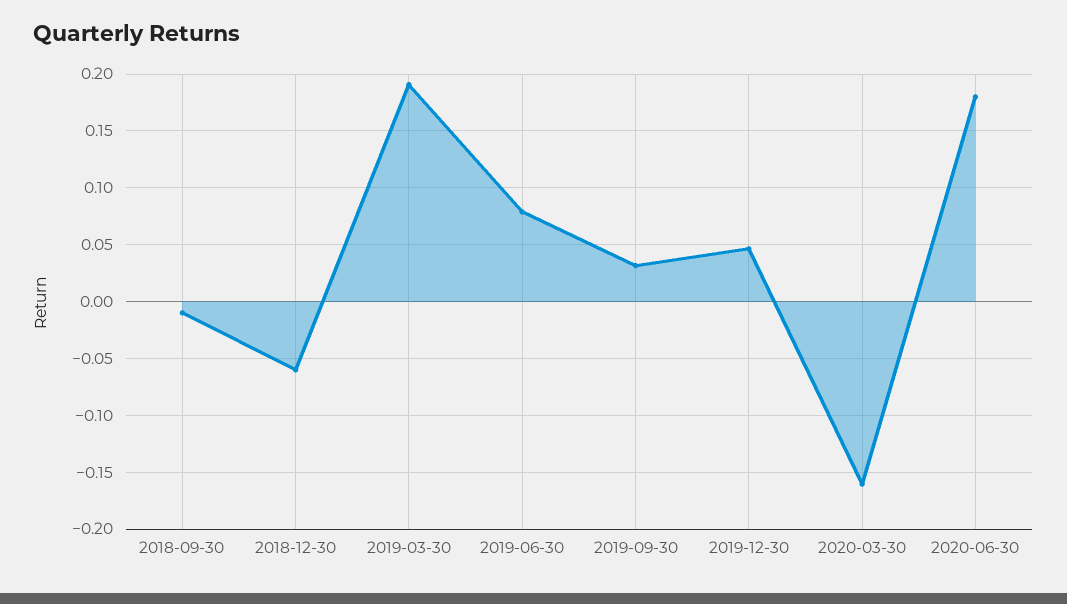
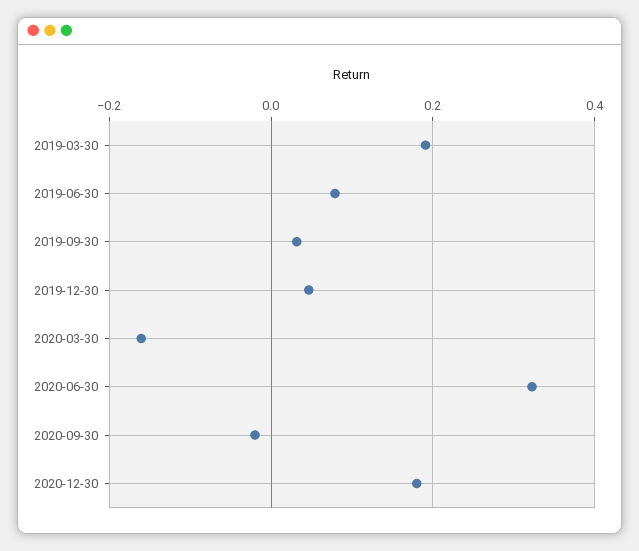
2018-09-30: -0.01 -> none
2018-12-30: -0.06 -> none
2020-06-30: 0.18 -> 0.32
2020-09-30: none -> -0.02
2020-12-30: none -> 0.18

